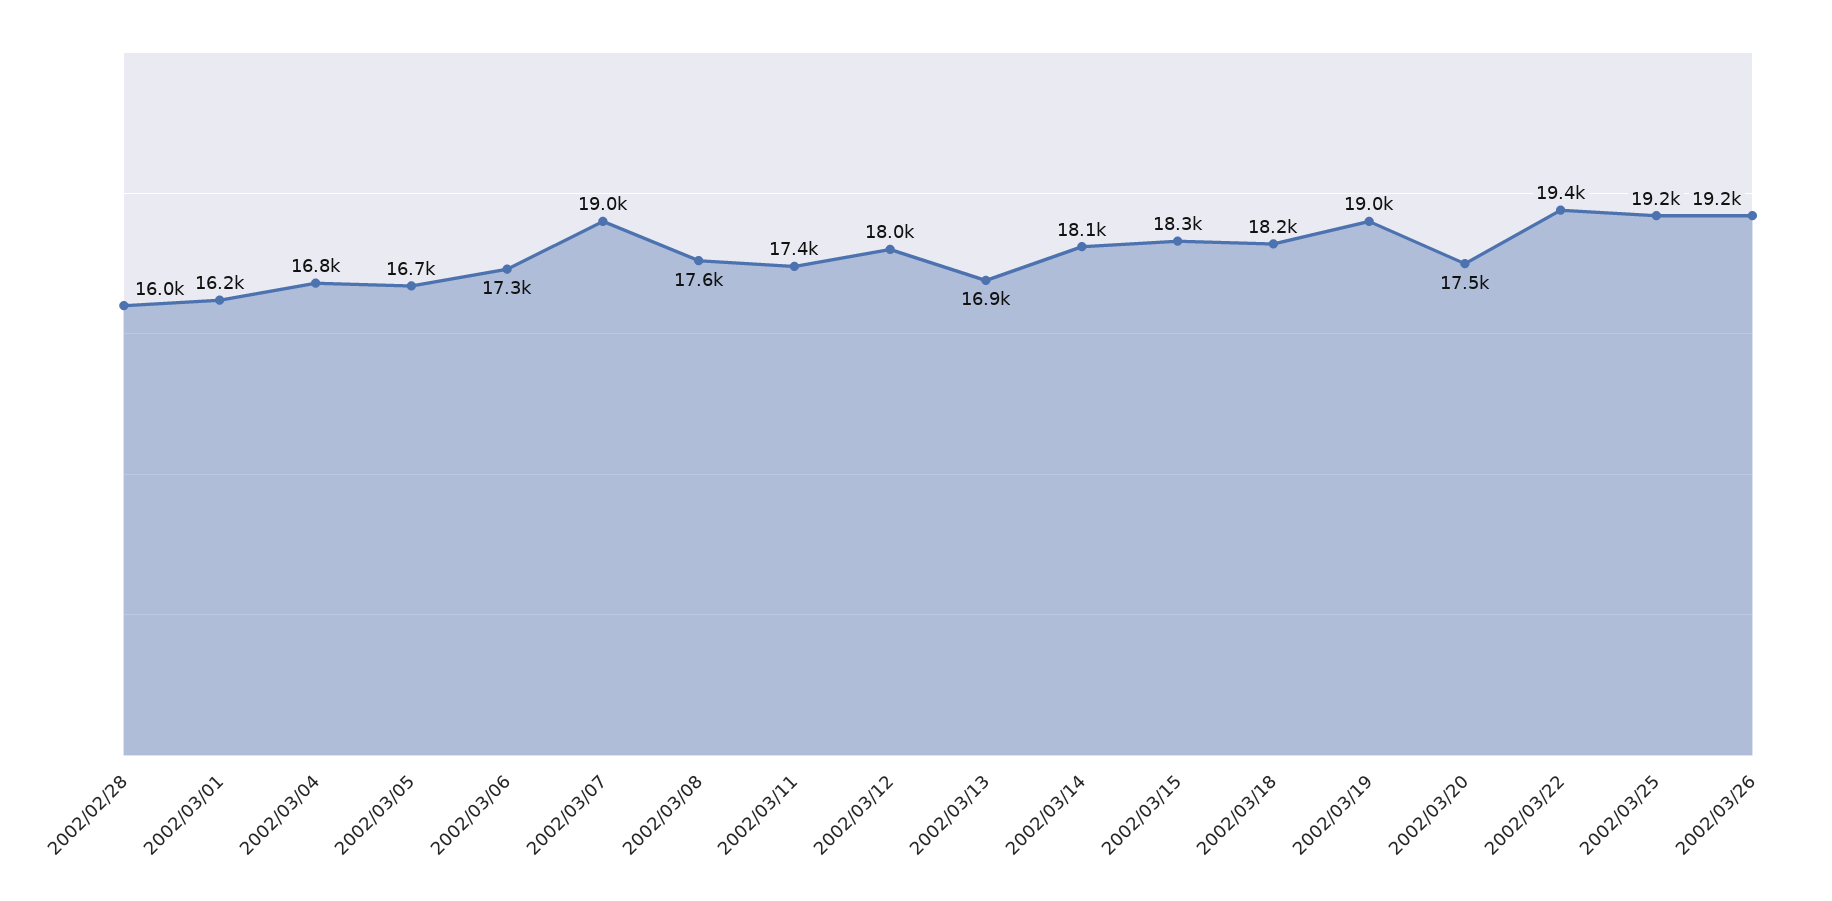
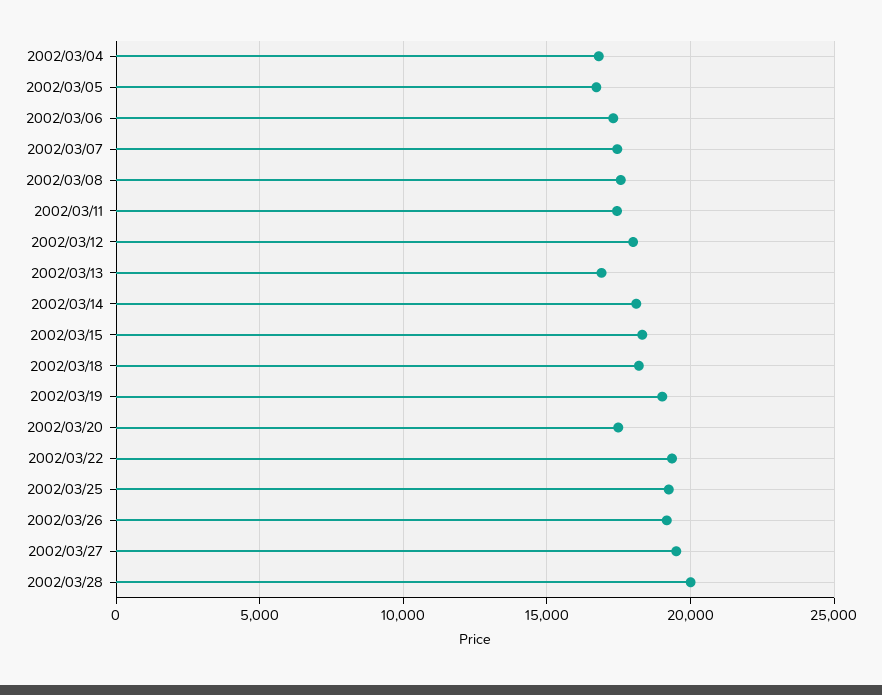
2002/02/28: 16000 -> none
2002/03/01: 16200 -> none
2002/03/07: 19000 -> 17500
2002/03/27: none -> 19500
2002/03/28: none -> 20000

